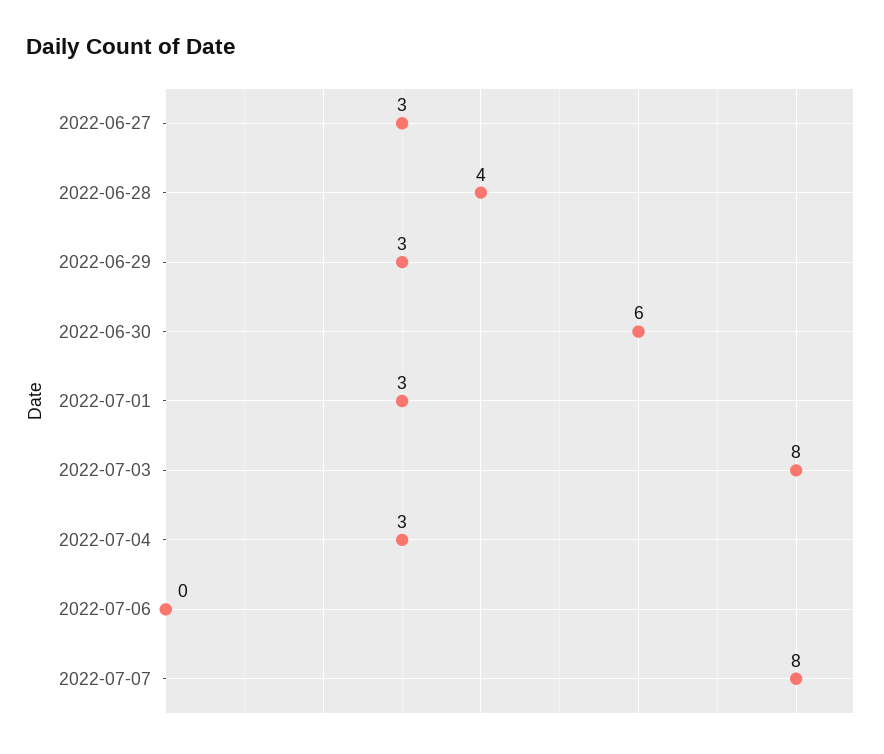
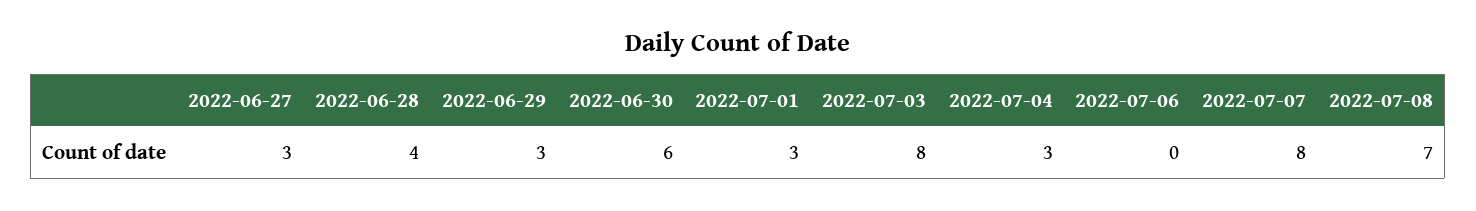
2022-07-08: none -> 7

